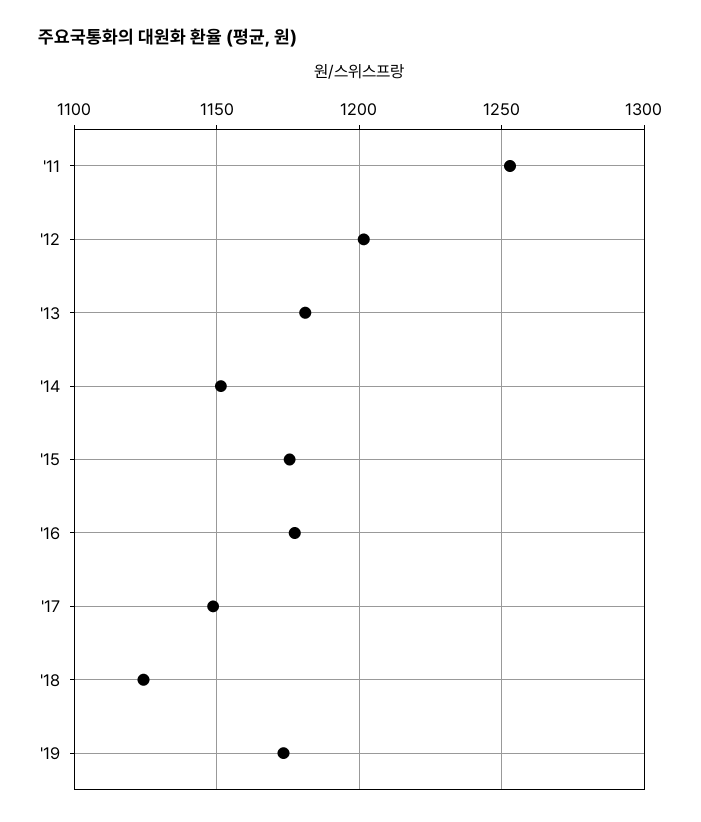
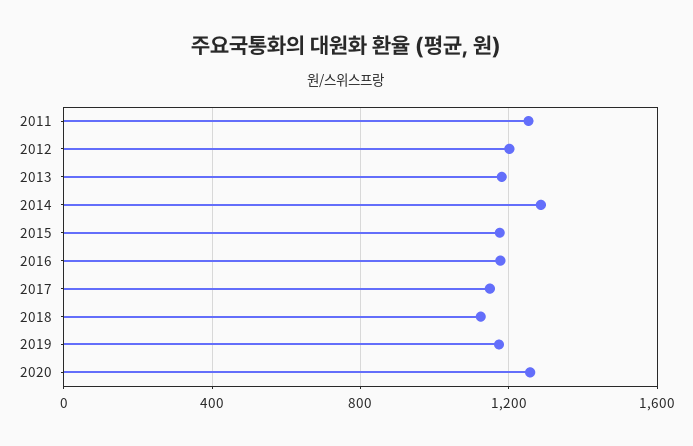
'14: 1150 -> 1300
2020: none -> 1250

